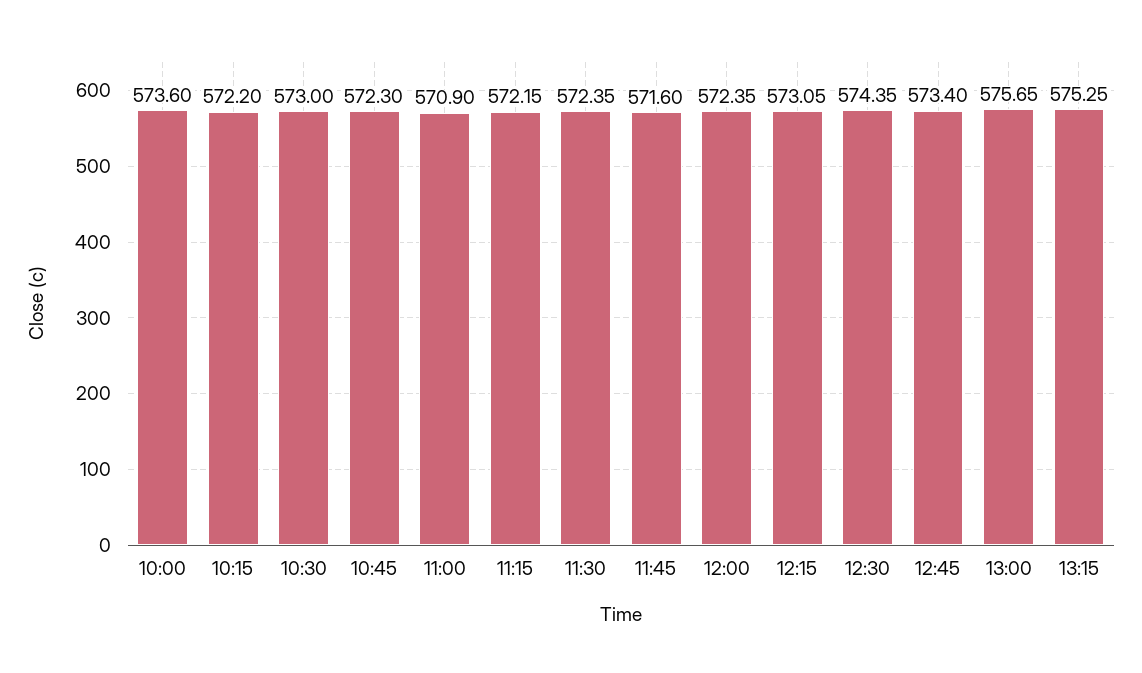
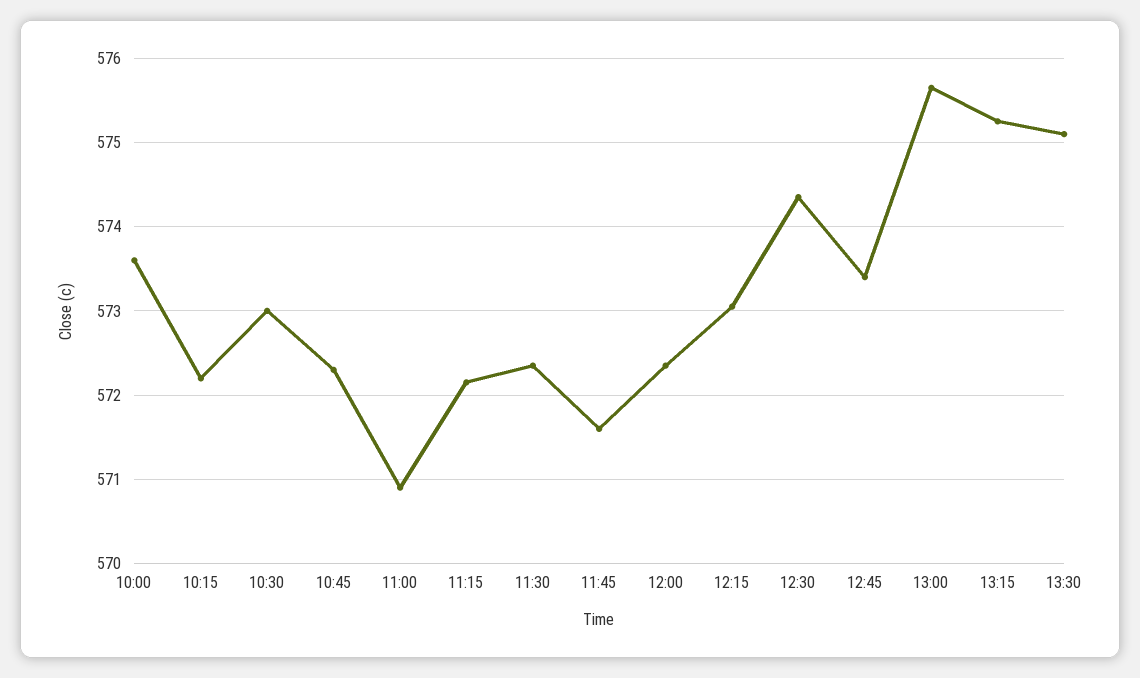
13:30: none -> 575.1

